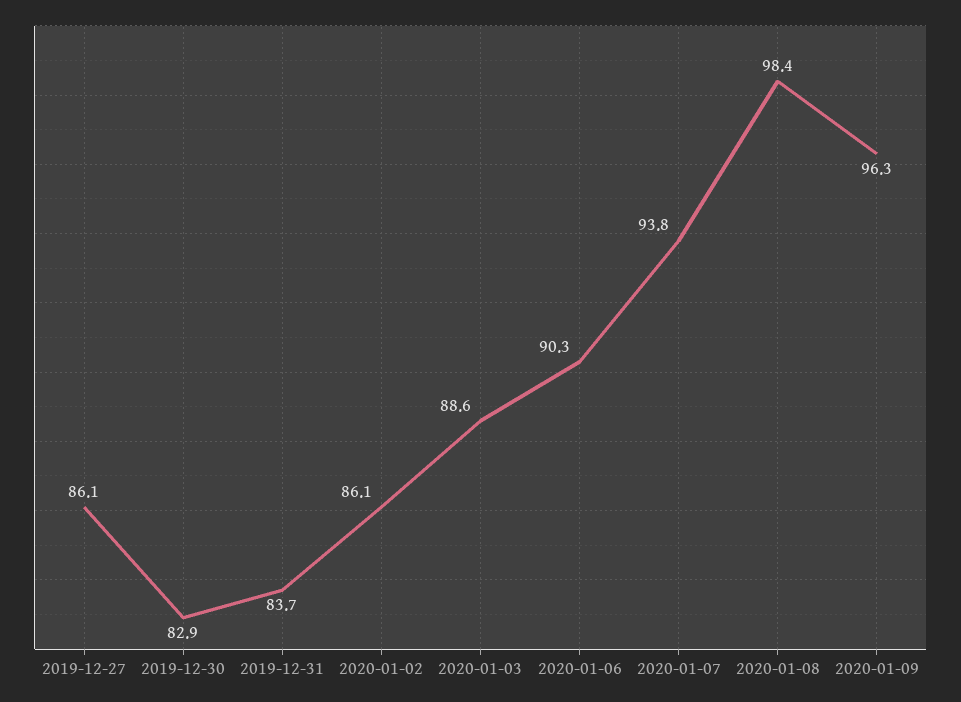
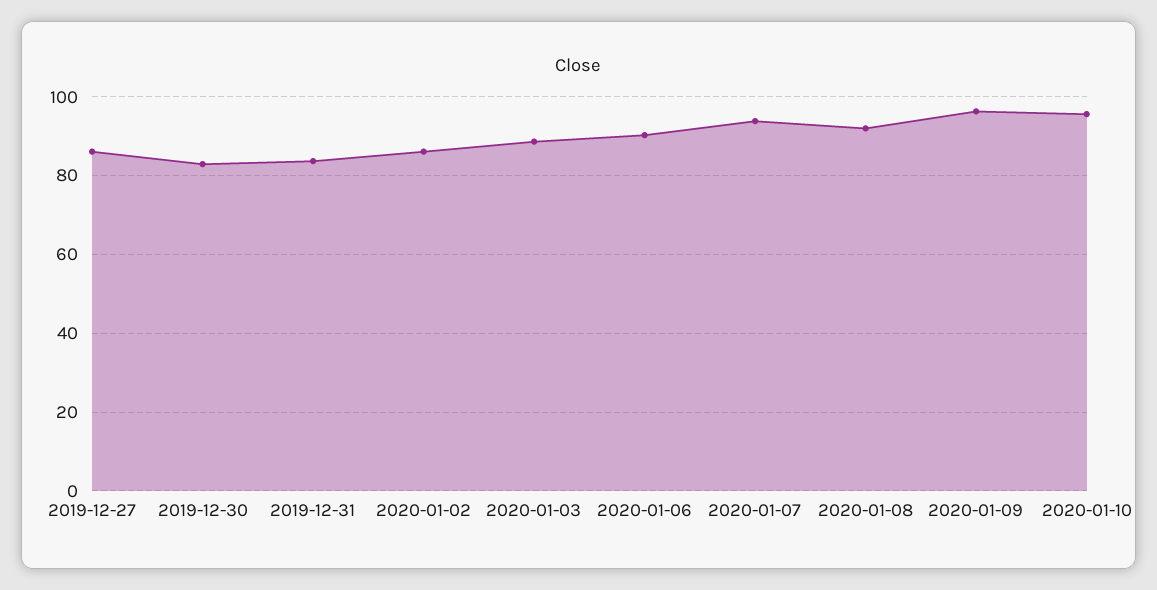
2020-01-08: 98.4 -> 92
2020-01-10: none -> 96

